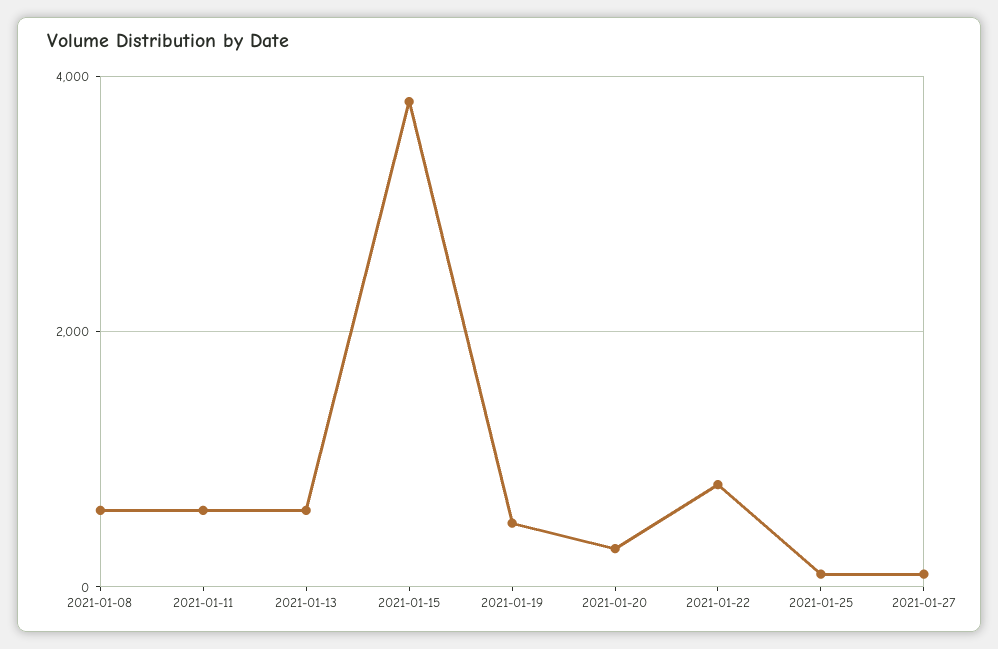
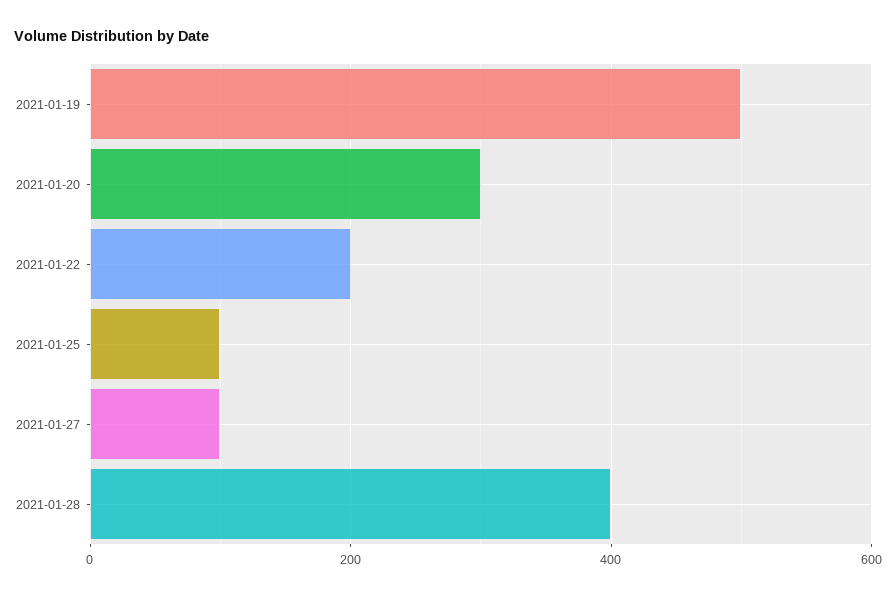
2021-01-08: 600 -> none
2021-01-11: 600 -> none
2021-01-13: 600 -> none
2021-01-15: 3800 -> none
2021-01-22: 800 -> 200
2021-01-28: none -> 400

